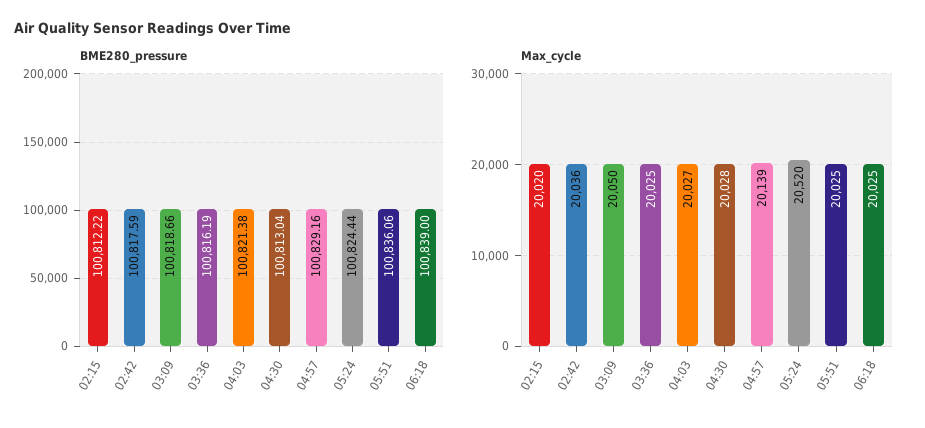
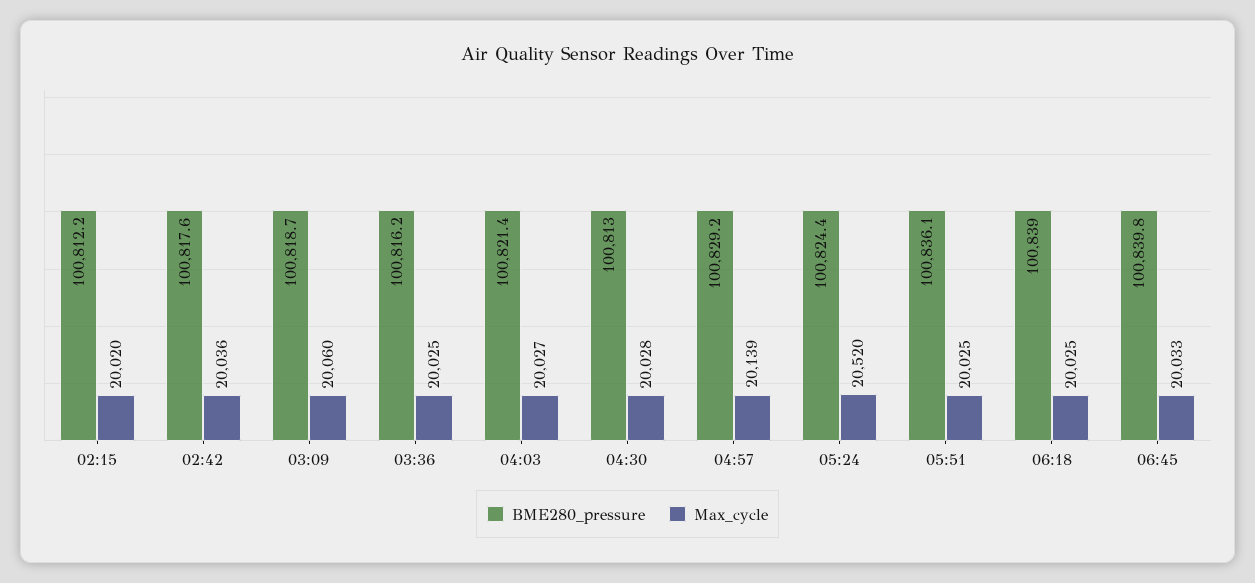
Max_cycle, 03:09: 20050 -> 20060
BME280_pressure, 06:45: none -> 100839.8
Max_cycle, 06:45: none -> 20033

